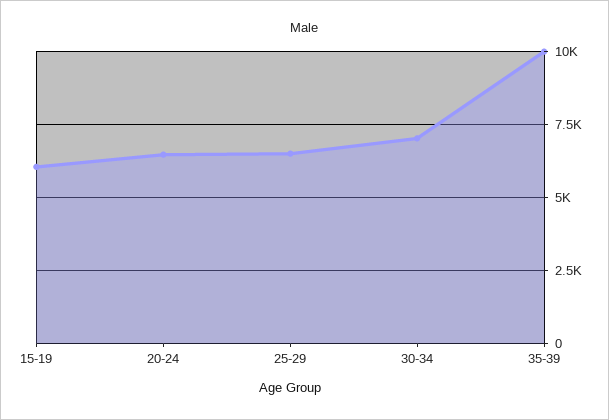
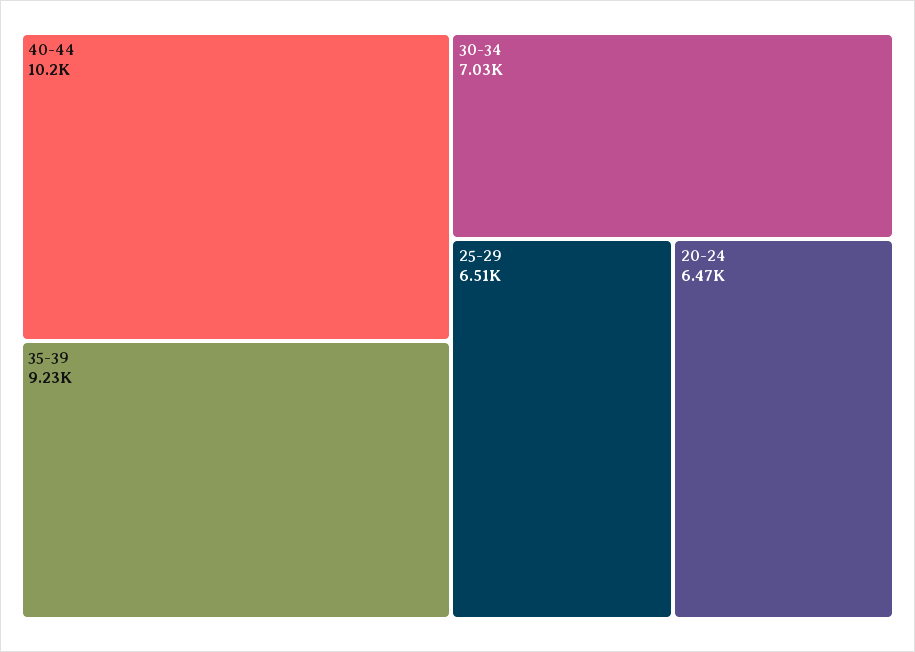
15-19: 6000 -> none
35-39: 10000 -> 9230
40-44: none -> 10200

